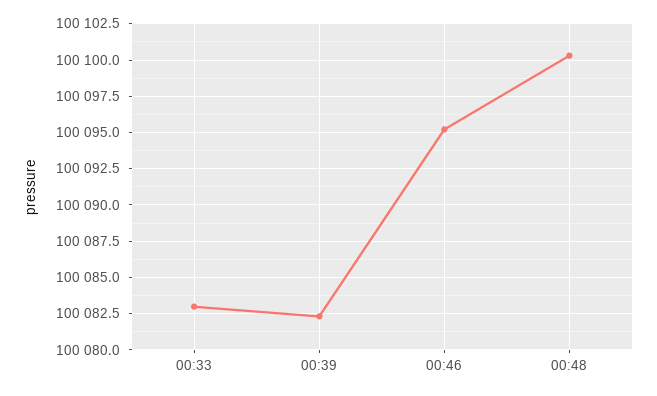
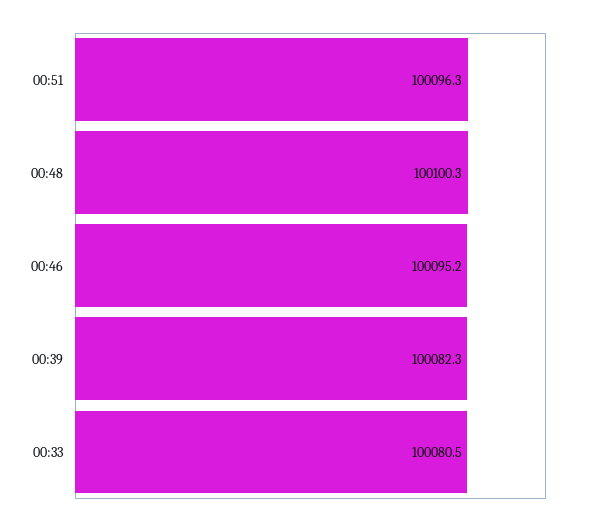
00:33: 100083 -> 100080.5
00:51: none -> 100096.3

